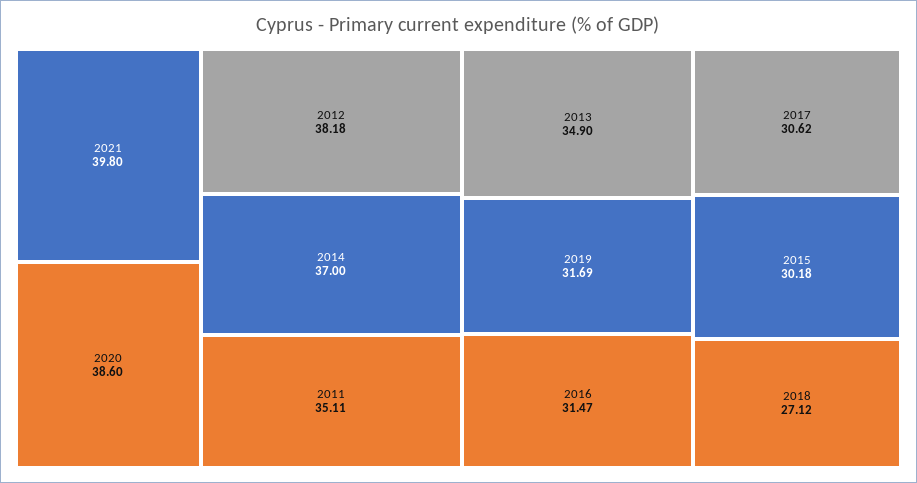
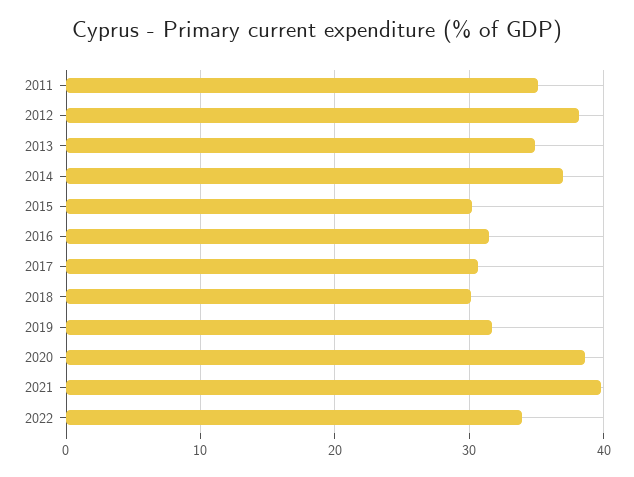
2018: 27.12 -> 30
2022: none -> 34

